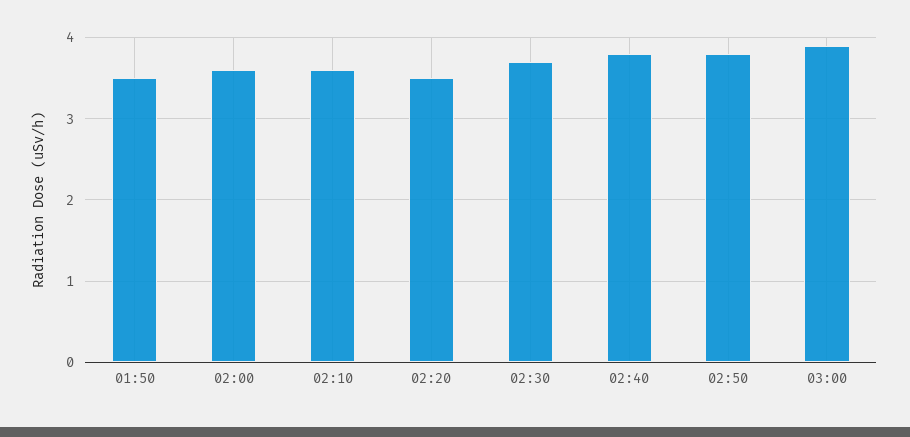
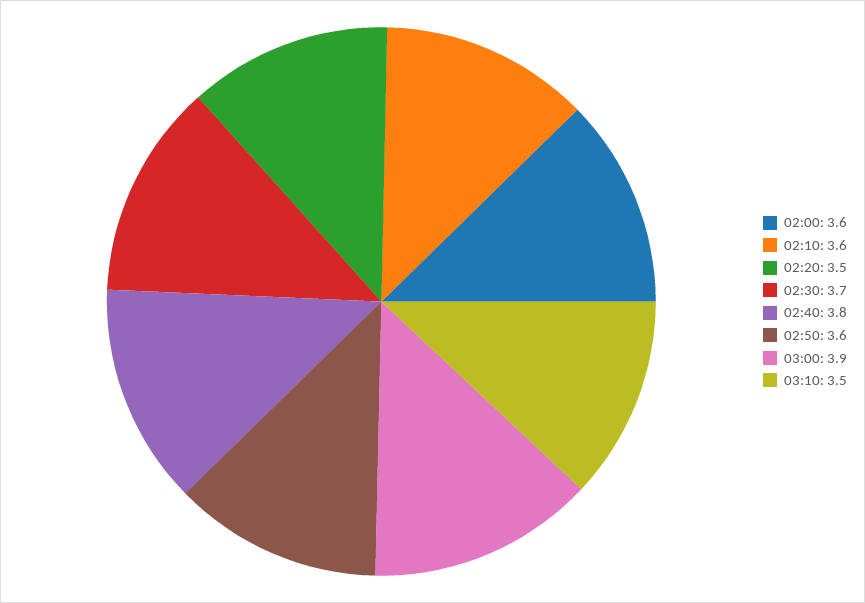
01:50: 3.5 -> none
02:50: 3.8 -> 3.6
03:10: none -> 3.5

